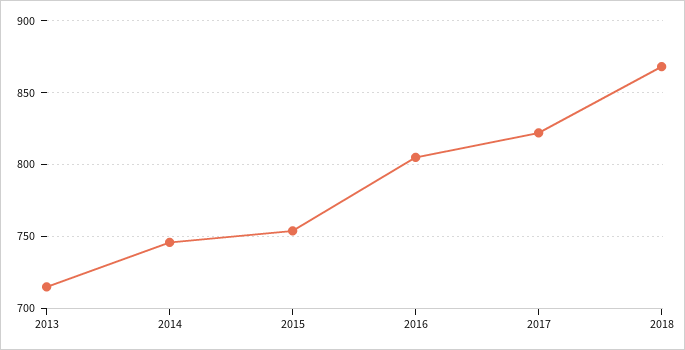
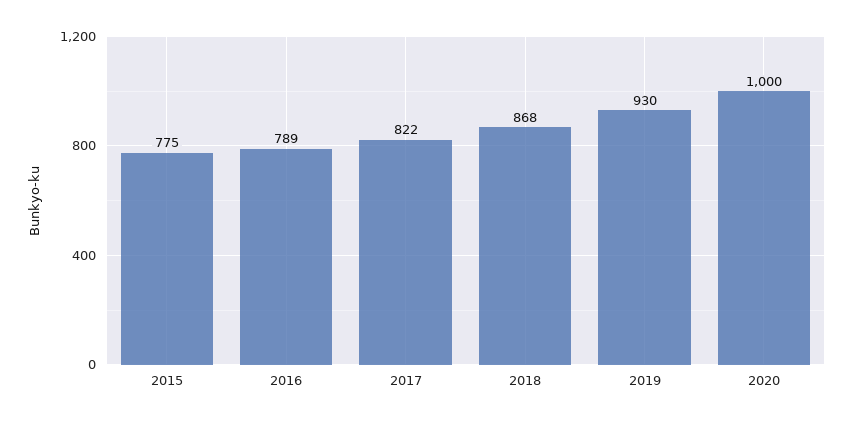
2013: 715 -> none
2014: 745 -> none
2015: 755 -> 775
2016: 805 -> 789
2019: none -> 930
2020: none -> 1000

